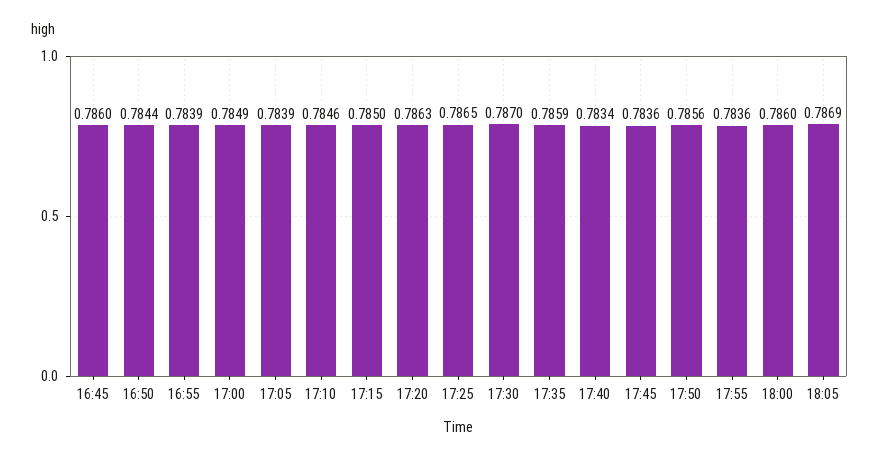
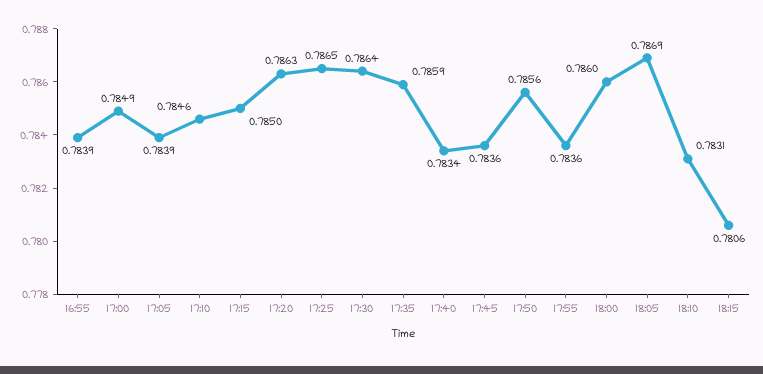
16:45: 0.786 -> none
16:50: 0.7844 -> none
17:30: 0.787 -> 0.7864
18:10: none -> 0.7831
18:15: none -> 0.7806

